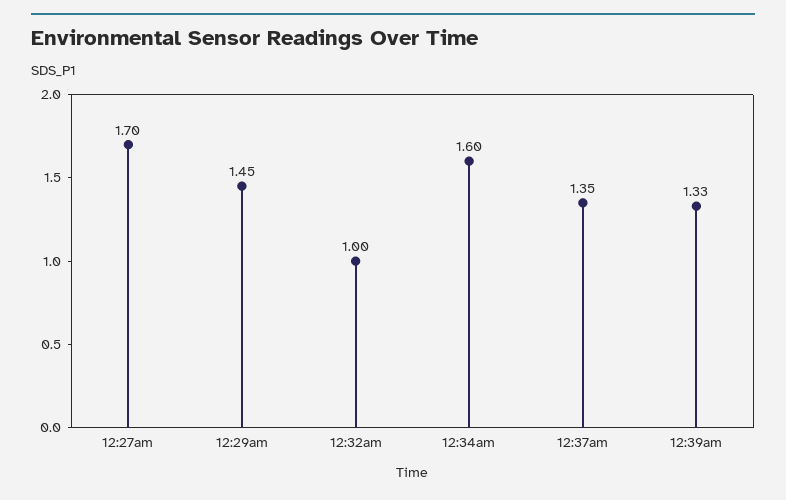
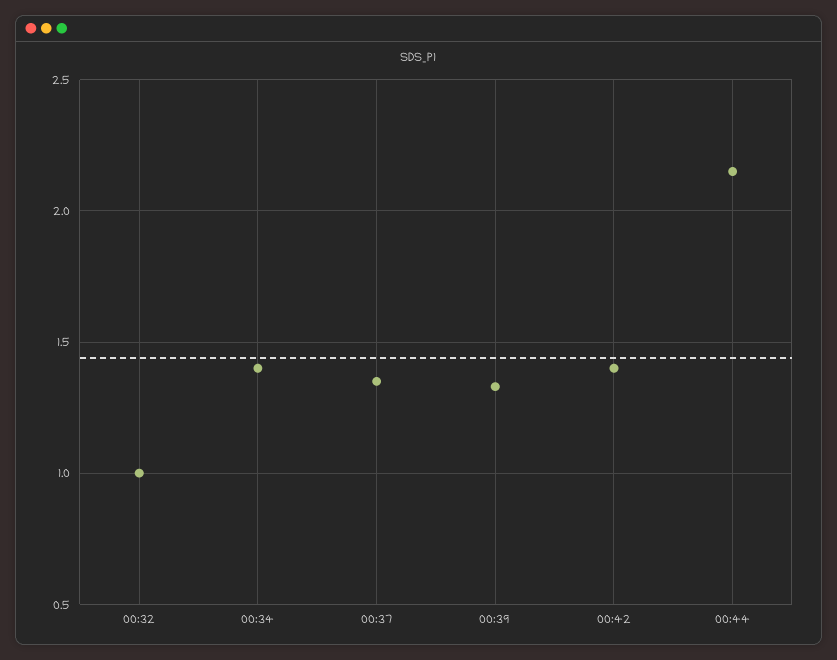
12:27am: 1.7 -> none
12:29am: 1.45 -> none
12:34am: 1.6 -> 1.4
00:42: none -> 1.4
00:44: none -> 2.15

